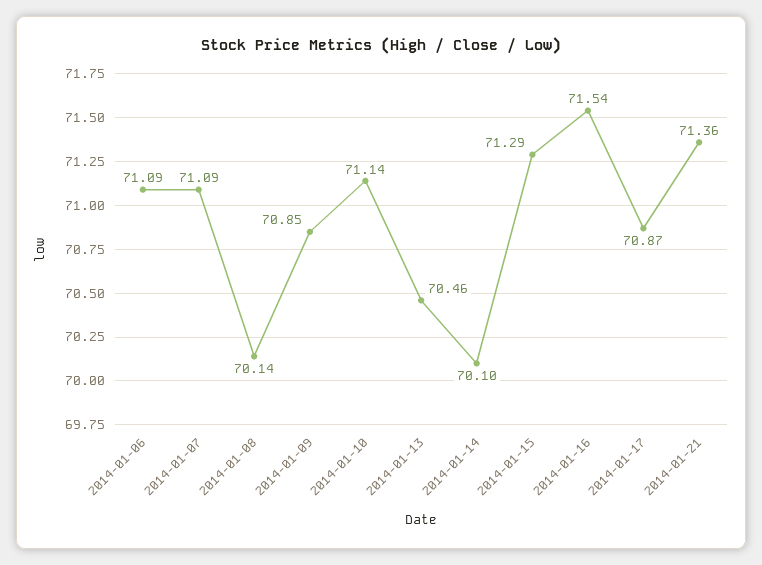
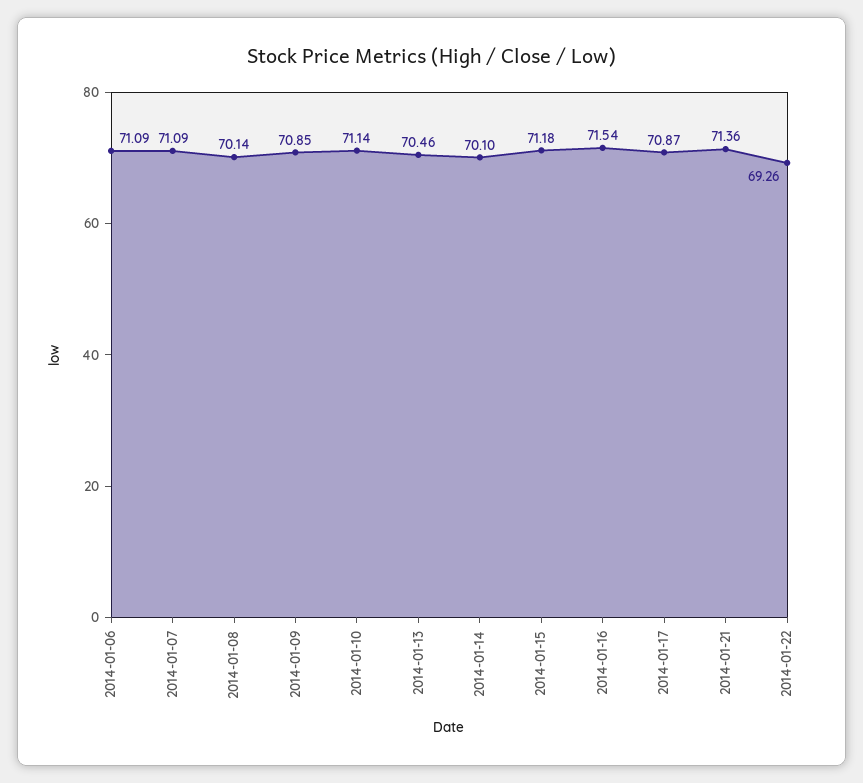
2014-01-15: 71.29 -> 71.18
2014-01-22: none -> 69.26

